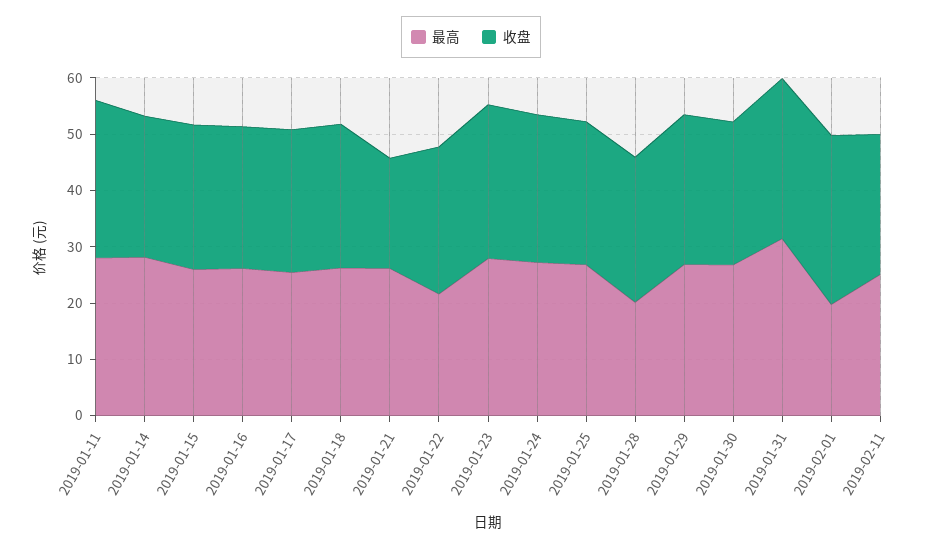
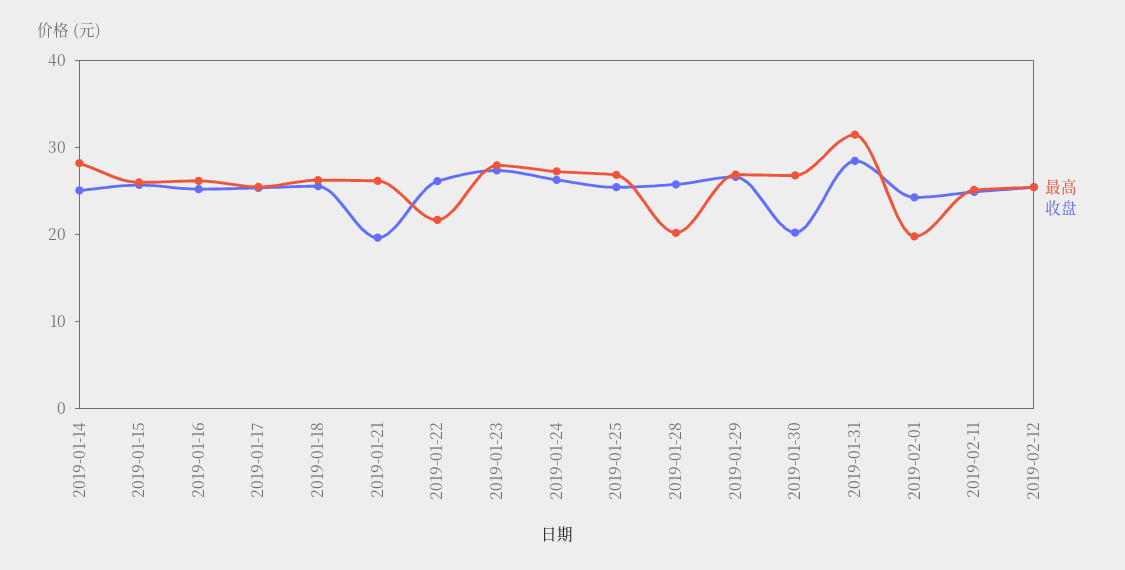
最高, 2019-01-11: 28 -> none
收盘, 2019-01-11: 28 -> none
收盘, 2019-01-30: 26 -> 20
收盘, 2019-02-01: 30 -> 24
最高, 2019-02-12: none -> 26
收盘, 2019-02-12: none -> 26

